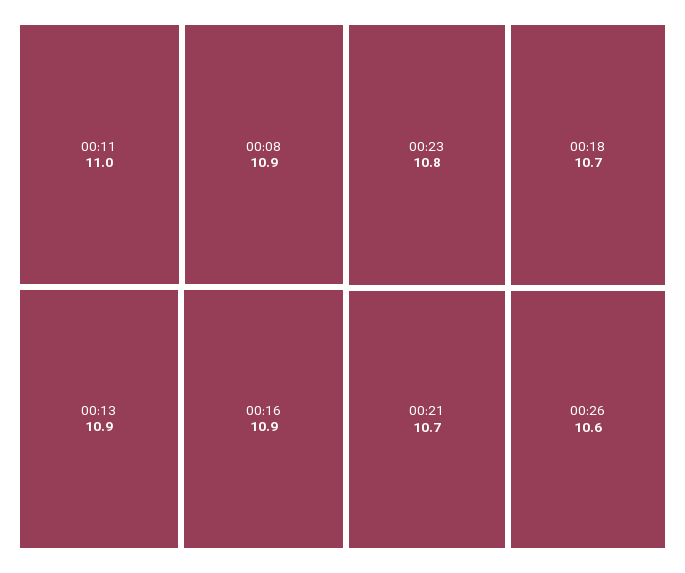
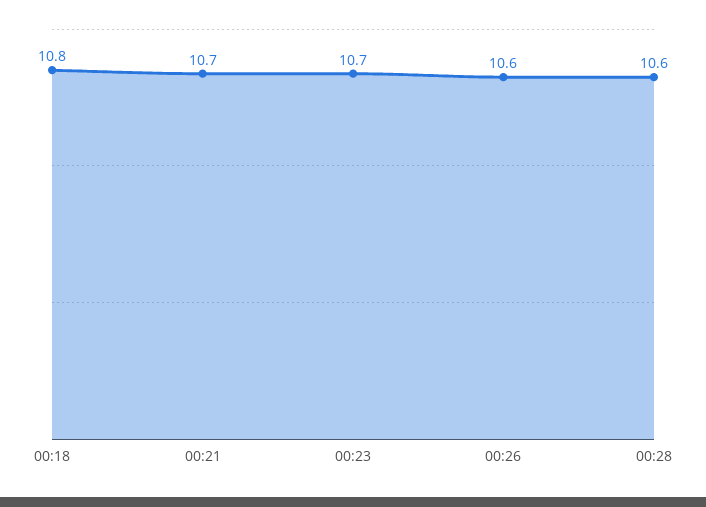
00:11: 11 -> none
00:08: 10.9 -> none
00:13: 10.9 -> none
00:16: 10.9 -> none
00:23: 10.8 -> 10.7
00:18: 10.7 -> 10.8
00:28: none -> 10.6

